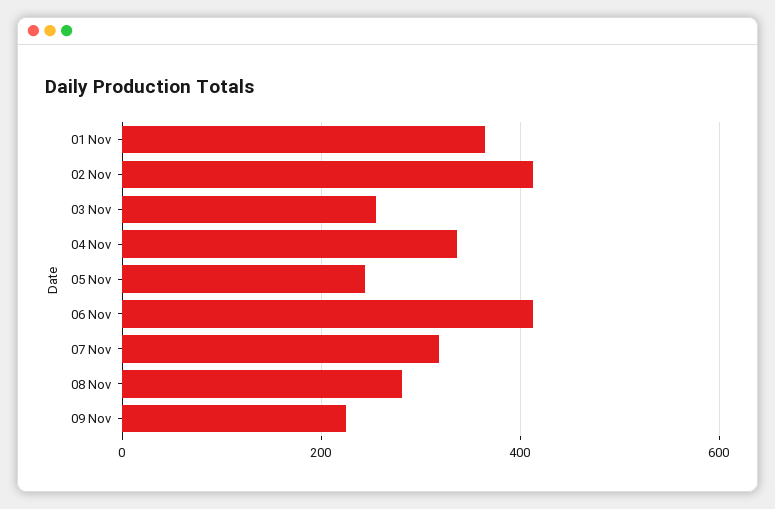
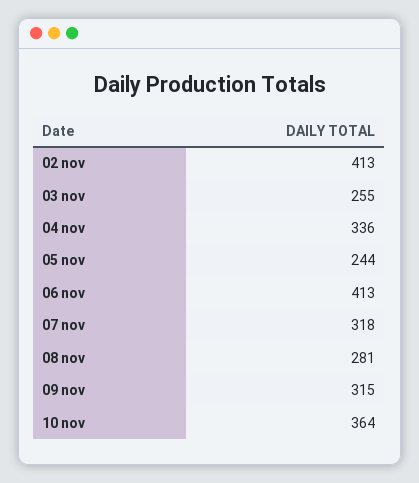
01 Nov: 360 -> none
09 Nov: 220 -> 315
10 nov: none -> 364

